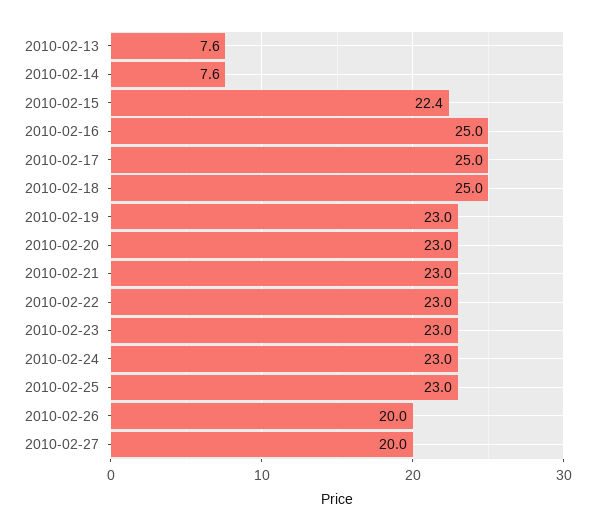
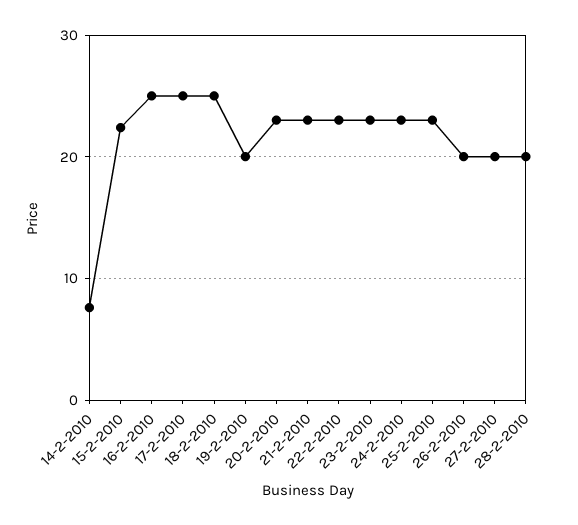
2010-02-13: 7.6 -> none
2010-02-19: 23 -> 20
28-2-2010: none -> 20

